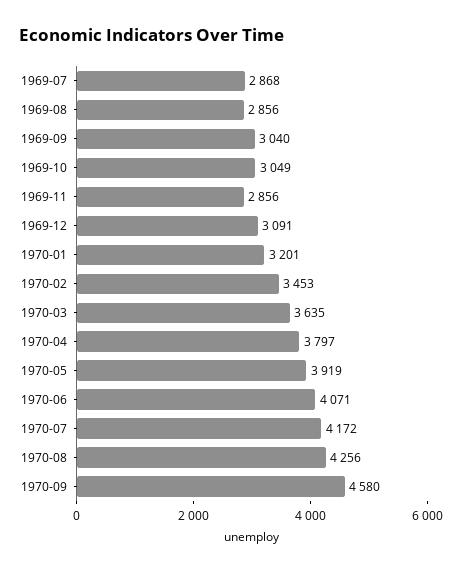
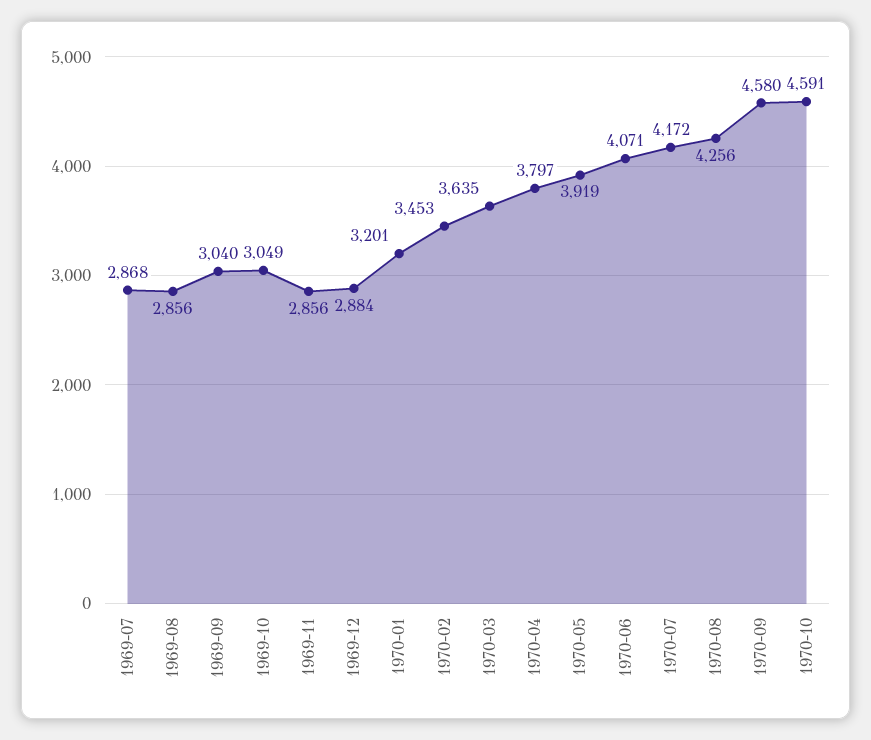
1969-12: 3091 -> 2884
1970-10: none -> 4591

